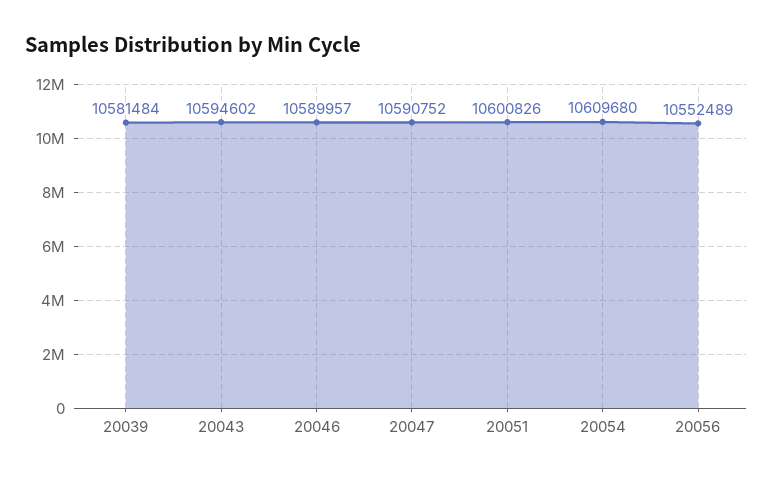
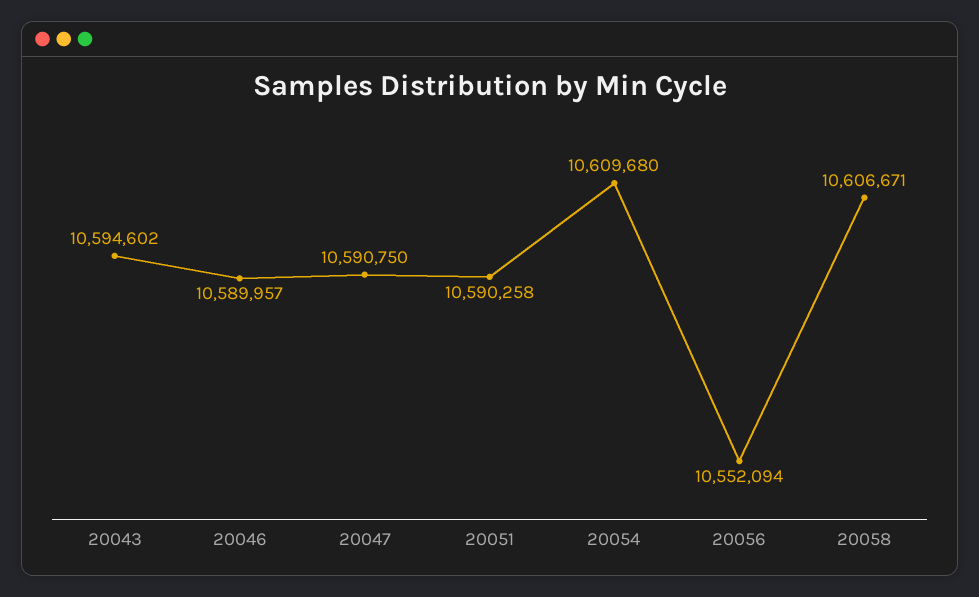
20039: 10581484 -> none
20047: 10590752 -> 10590750
20051: 10600826 -> 10590258
20056: 10552489 -> 10552094
20058: none -> 10606671

